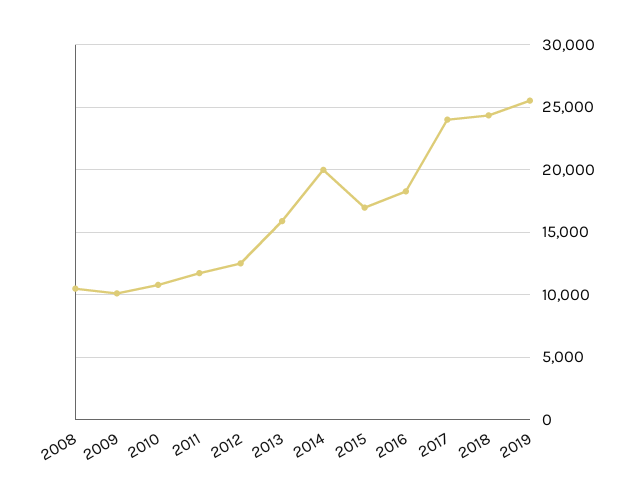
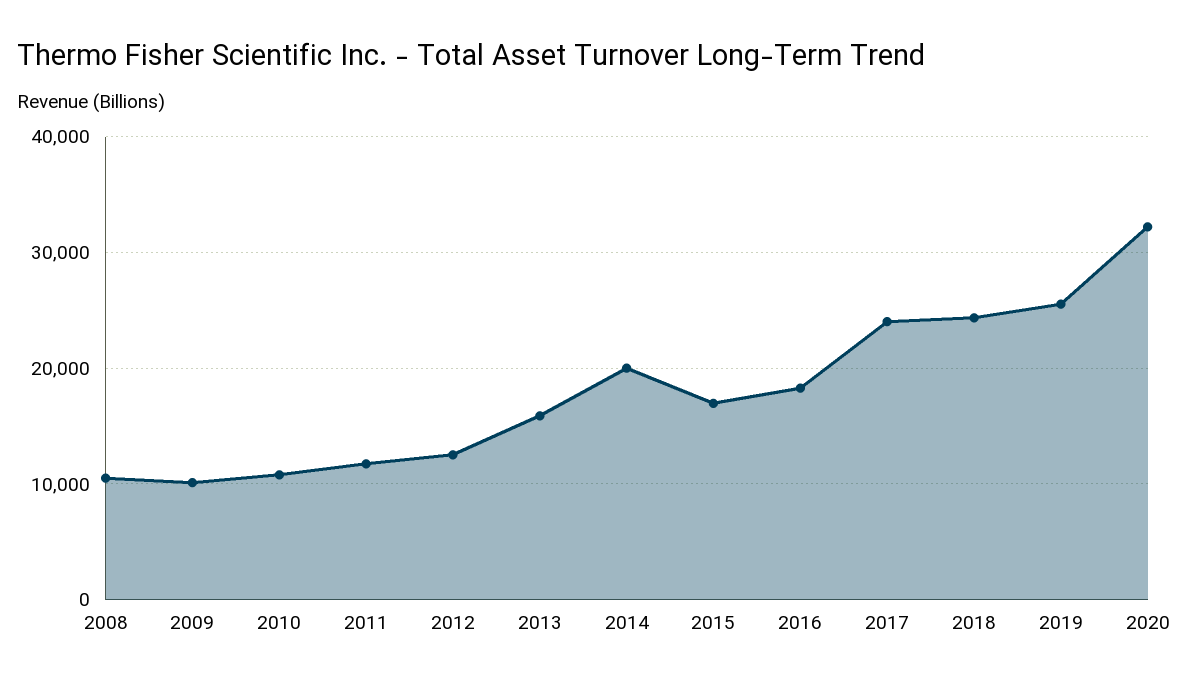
2020: none -> 32000

